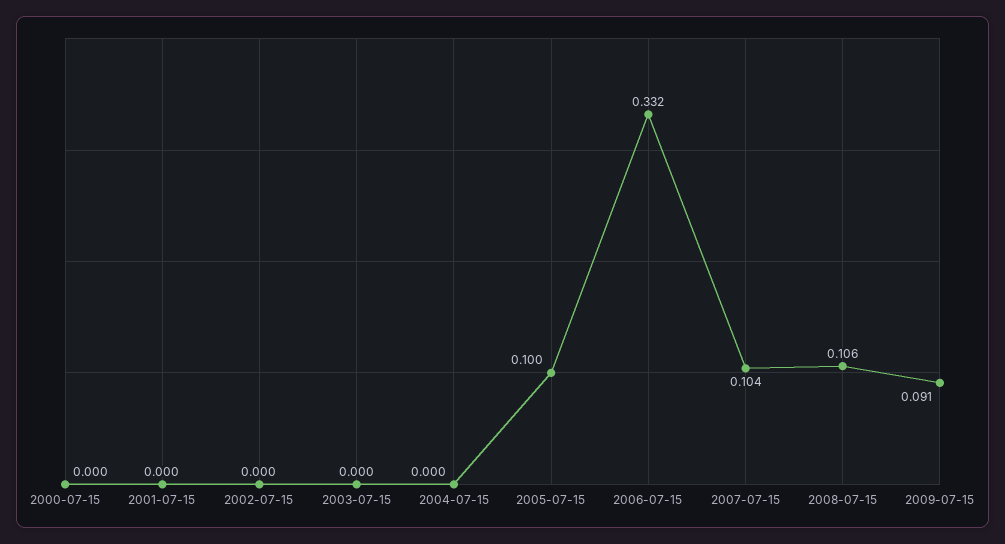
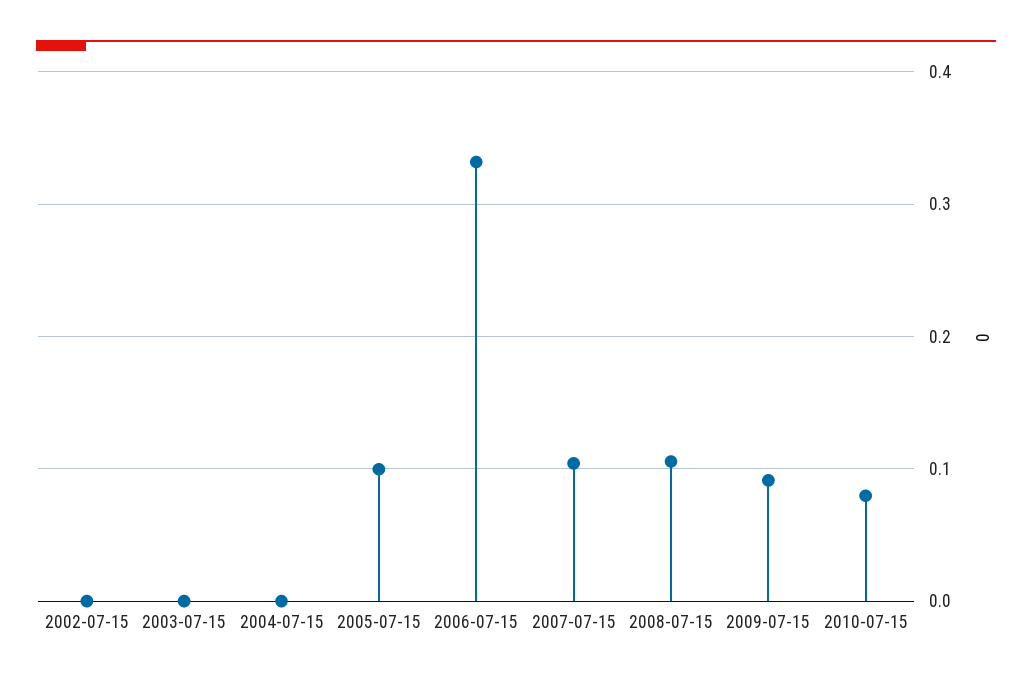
2000-07-15: 0 -> none
2001-07-15: 0 -> none
2010-07-15: none -> 0.08

